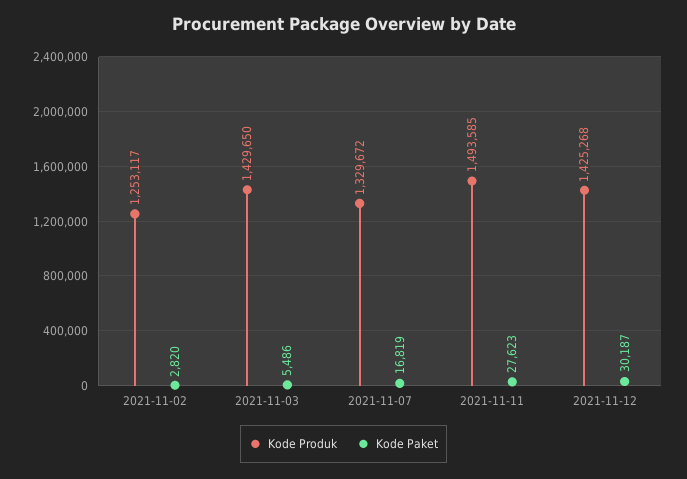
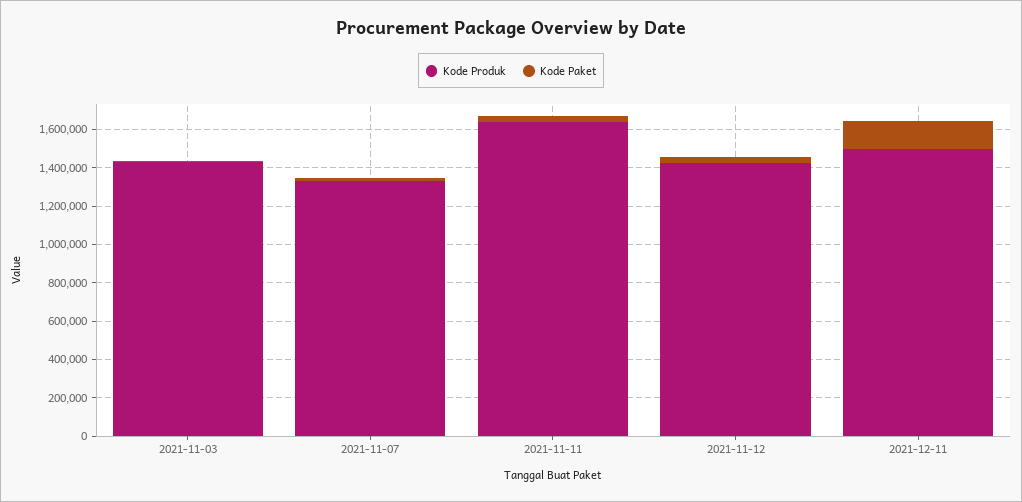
Kode Produk, 2021-11-02: 1253117 -> none
Kode Paket, 2021-11-02: 2820 -> none
Kode Produk, 2021-11-11: 1493585 -> 1650000
Kode Produk, 2021-12-11: none -> 1500000
Kode Paket, 2021-12-11: none -> 150000

